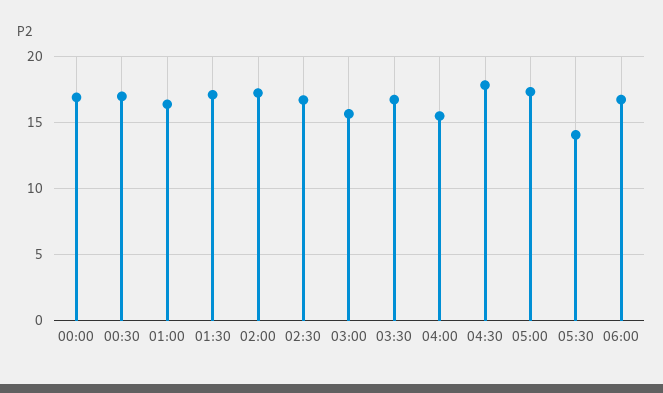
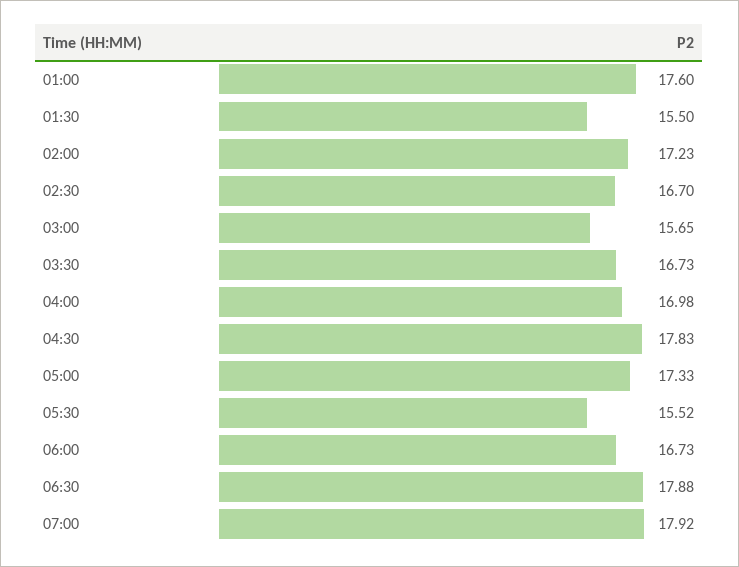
00:00: 17 -> none
00:30: 17 -> none
01:00: 16.5 -> 17.6
01:30: 17 -> 15.5
04:00: 15.5 -> 16.98
05:30: 14 -> 15.52
06:30: none -> 17.88
07:00: none -> 17.92

